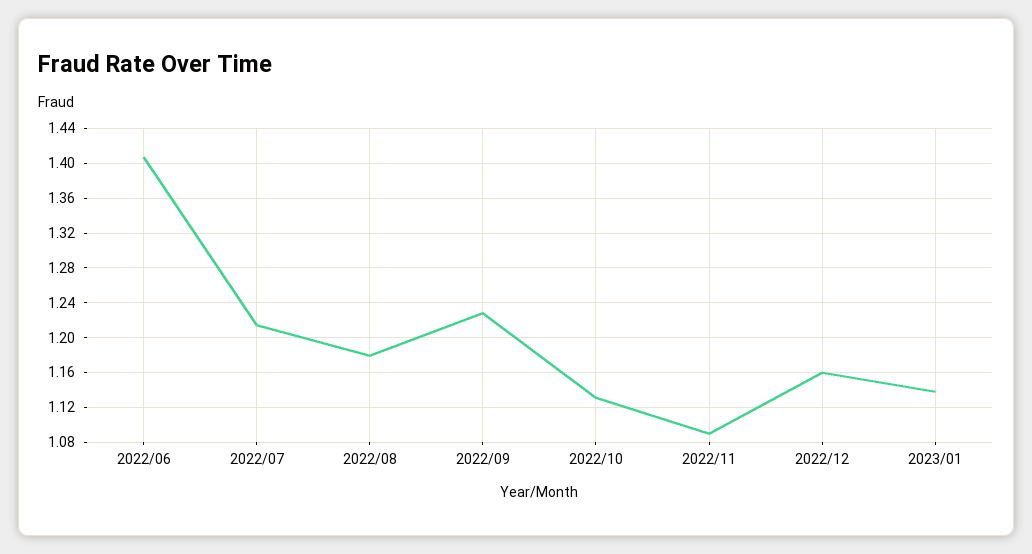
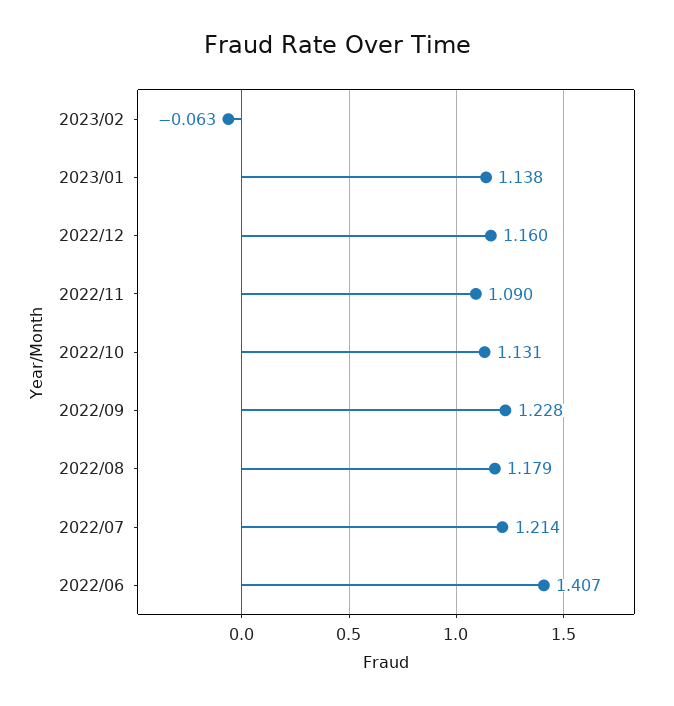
2023/02: none -> -0.063

